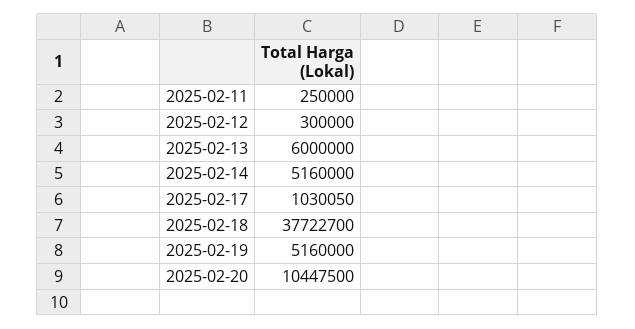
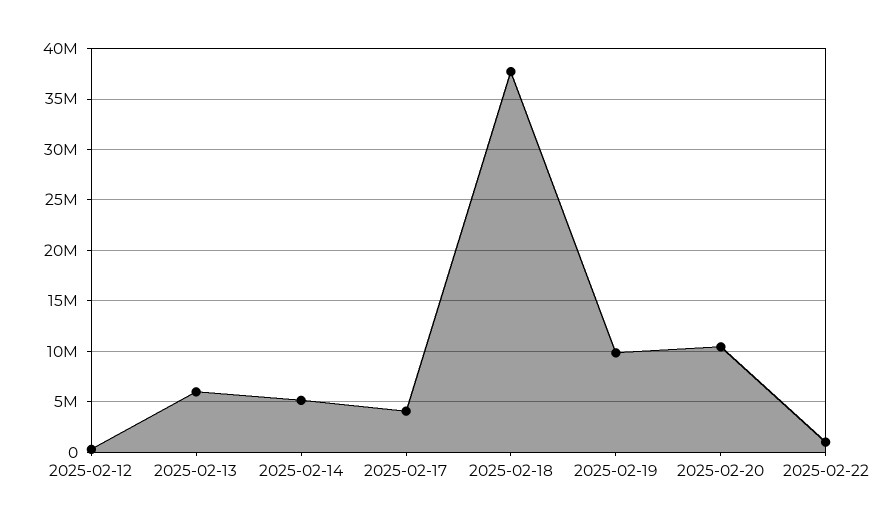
2025-02-11: 250000 -> none
2025-02-17: 1030050 -> 4000000
2025-02-19: 5160000 -> 10000000
2025-02-22: none -> 1000000

